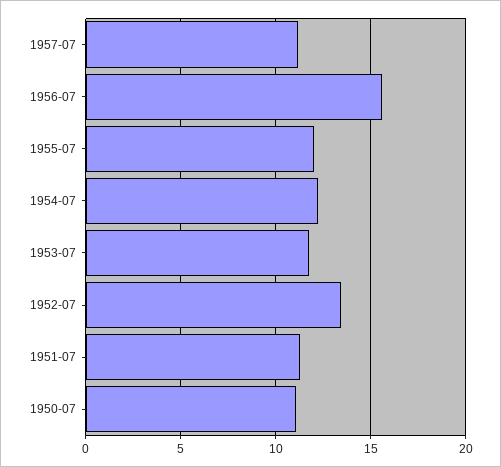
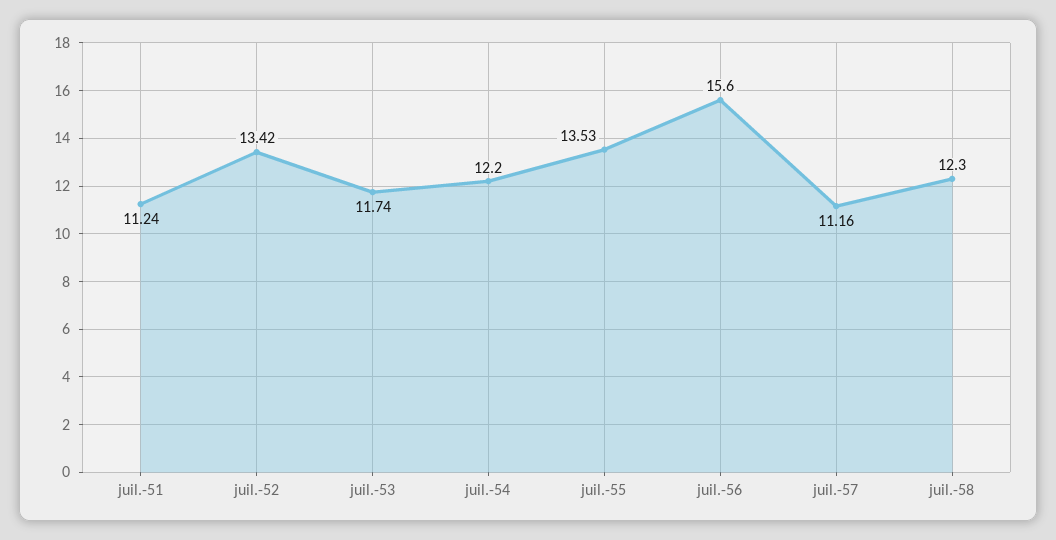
1955-07: 12 -> 13.53
1950-07: 11 -> none
juil.-58: none -> 12.3

